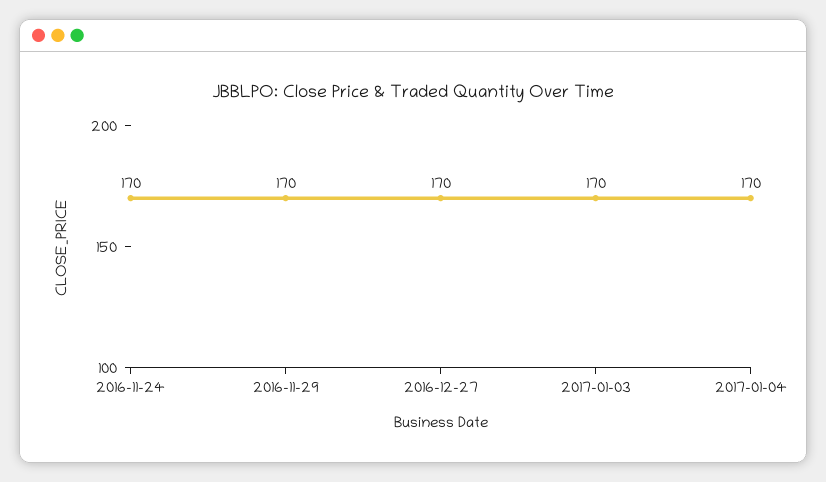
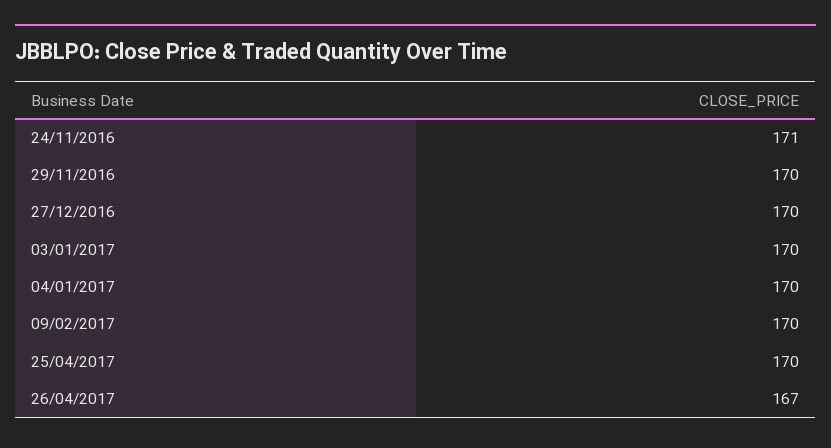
2016-11-24: 170 -> 171
09/02/2017: none -> 170
25/04/2017: none -> 170
26/04/2017: none -> 167

